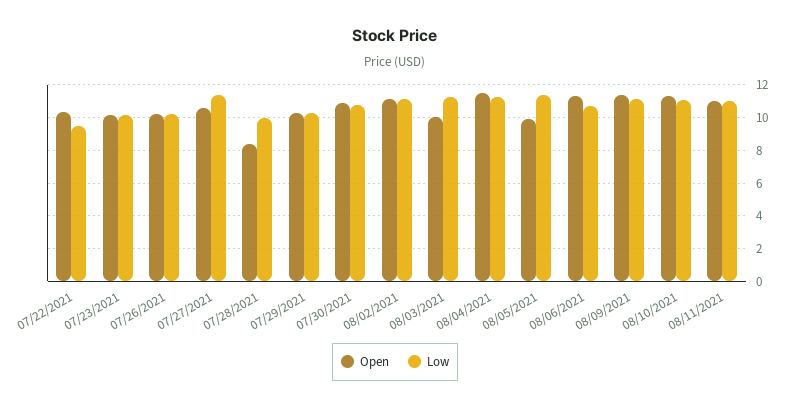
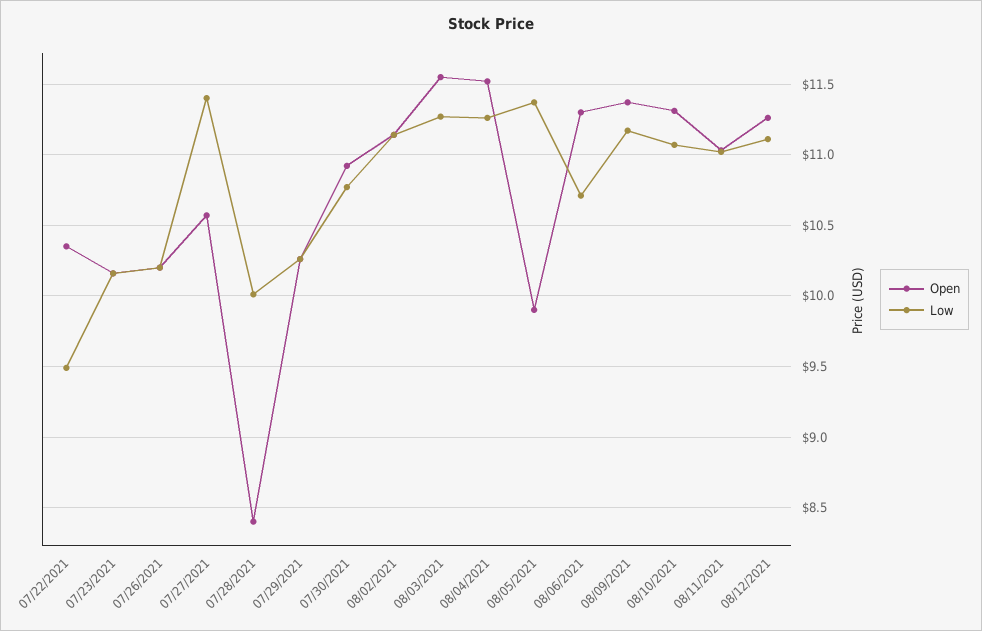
Open, 08/03/2021: 10 -> 11.55
Open, 08/12/2021: none -> 11.25
Low, 08/12/2021: none -> 11.1

